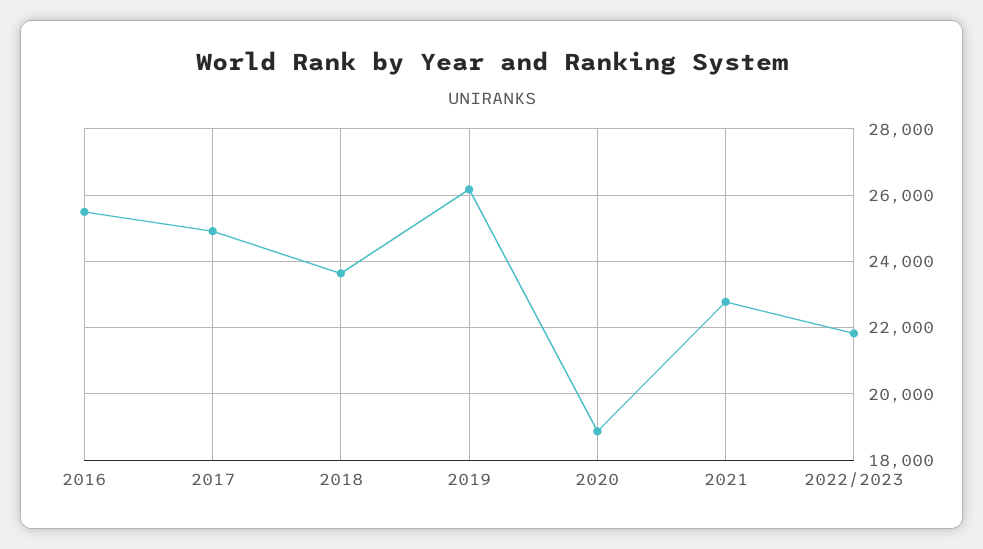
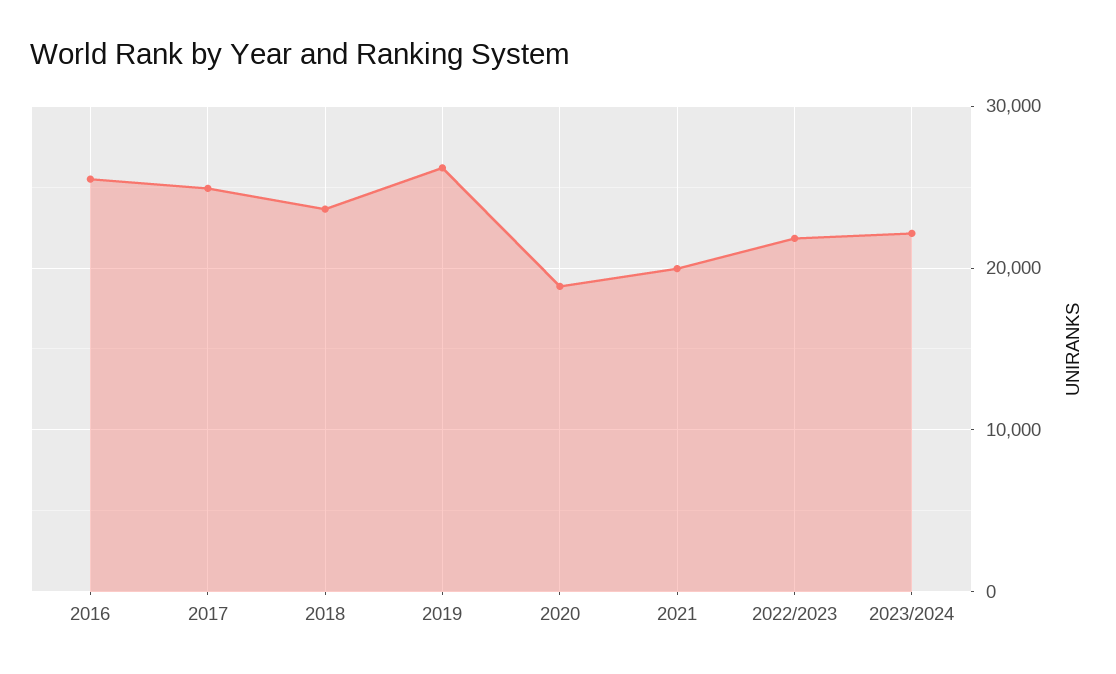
2021: 22800 -> 20000
2023/2024: none -> 22000

